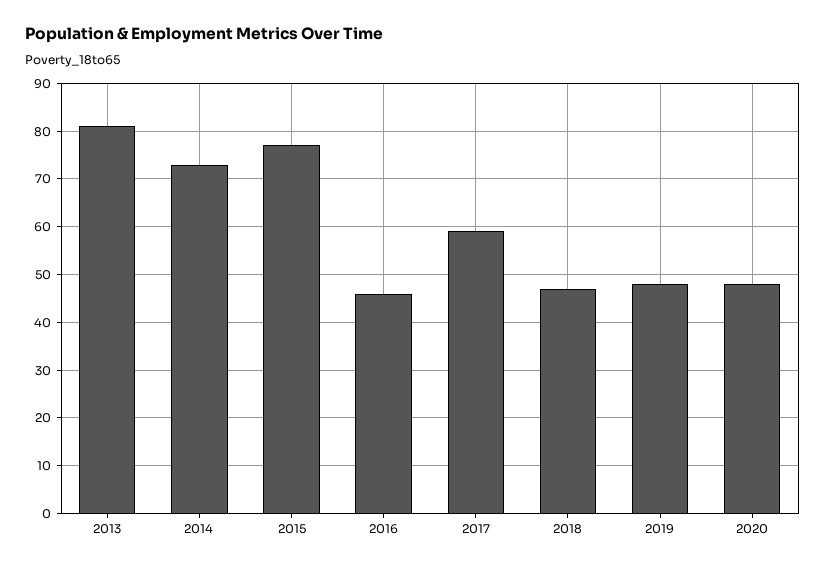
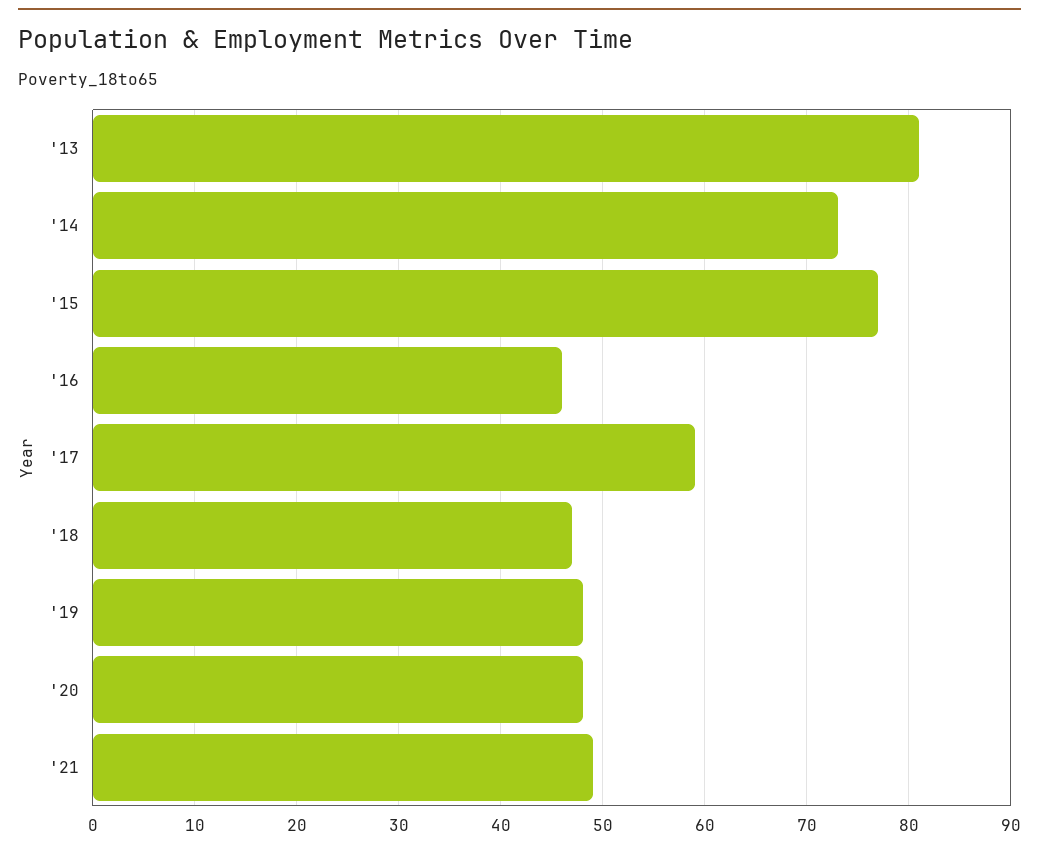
'21: none -> 49

